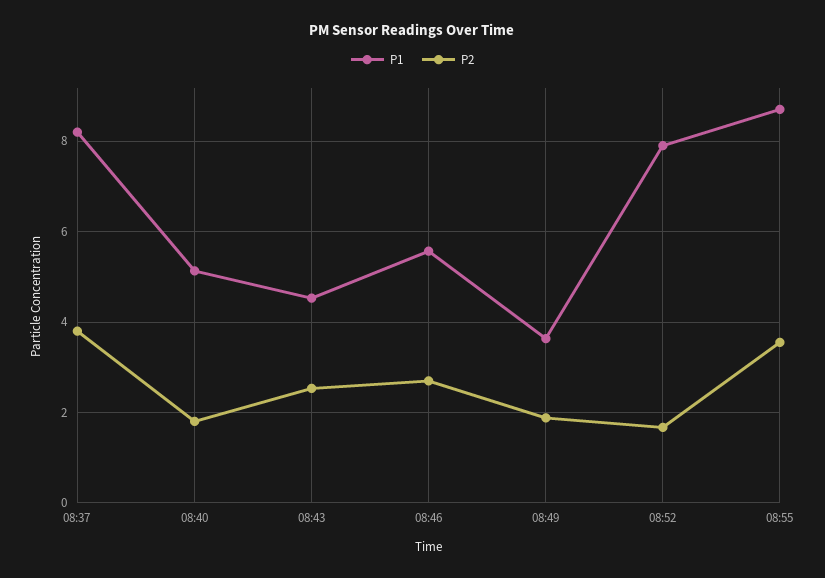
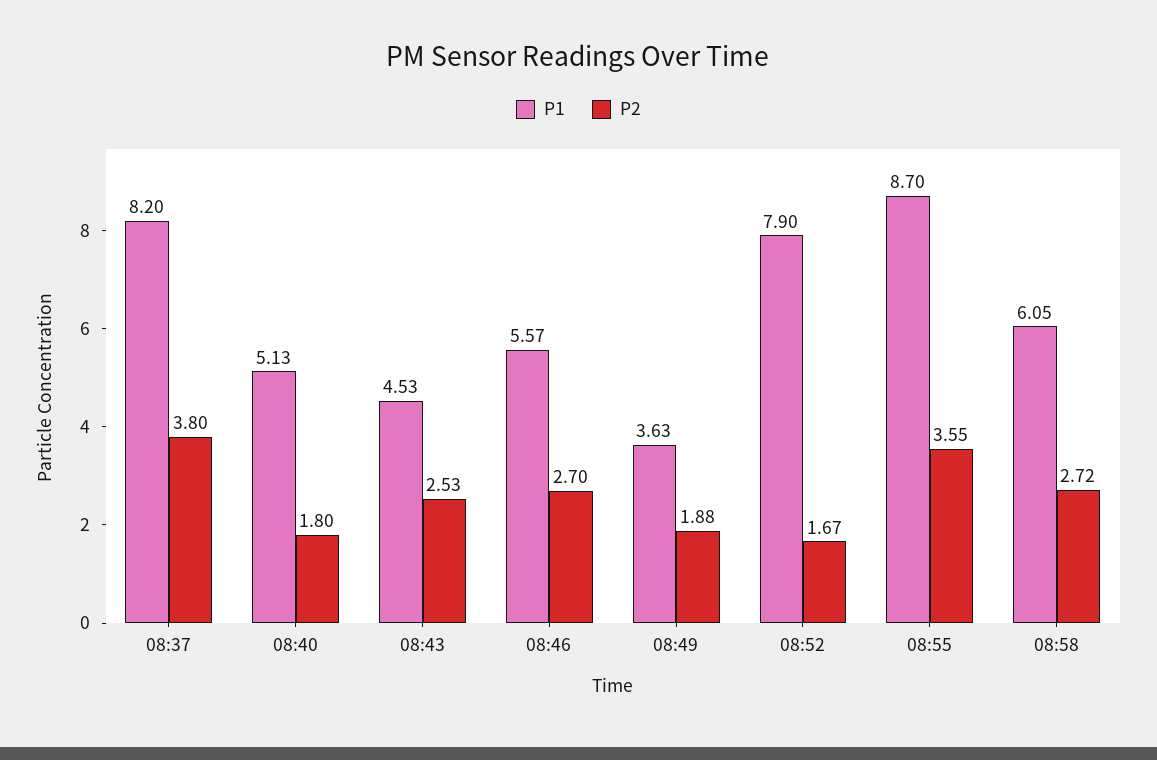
P1, 08:58: none -> 6.05
P2, 08:58: none -> 2.72

